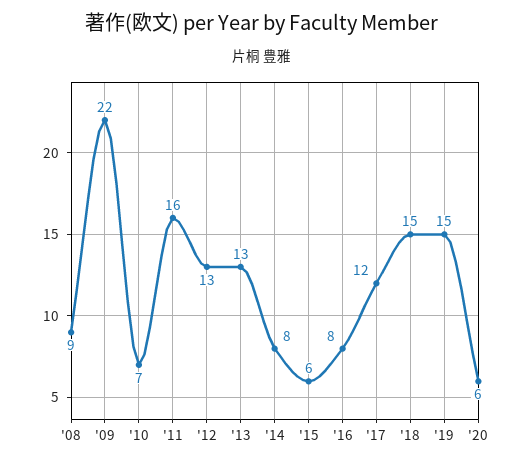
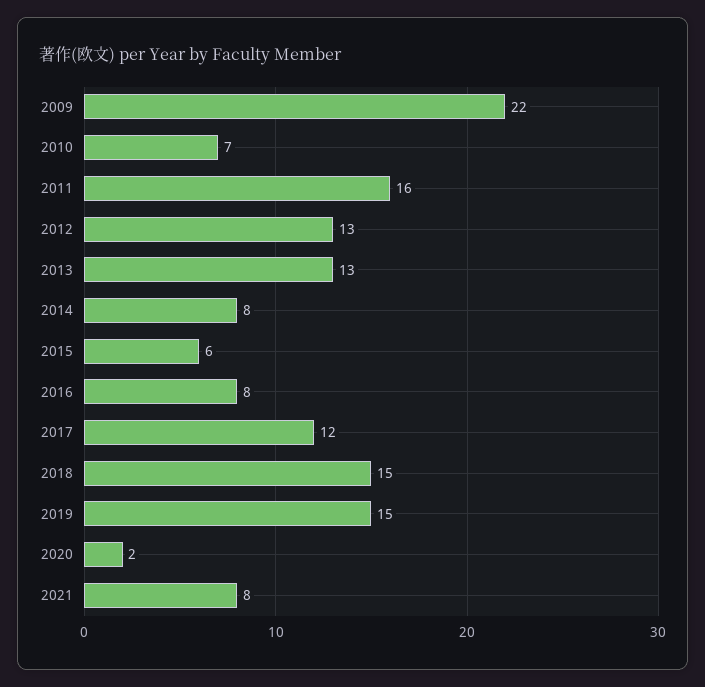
'08: 9 -> none
'20: 6 -> 2
2021: none -> 8

